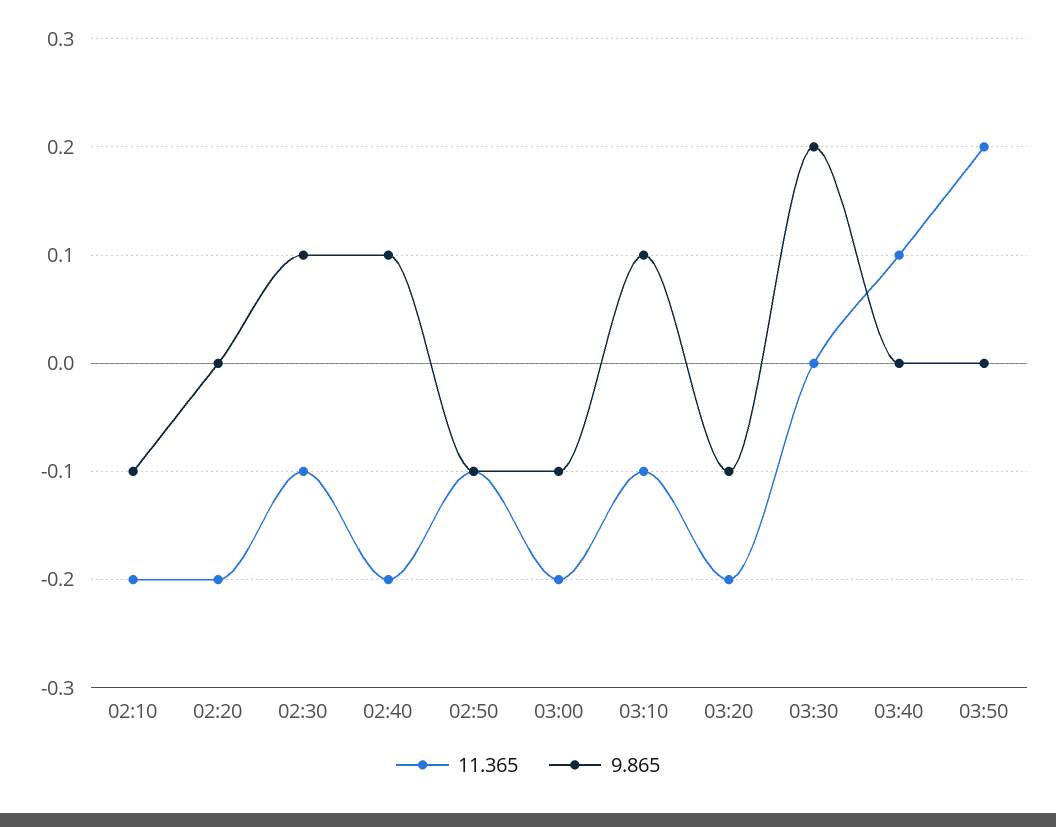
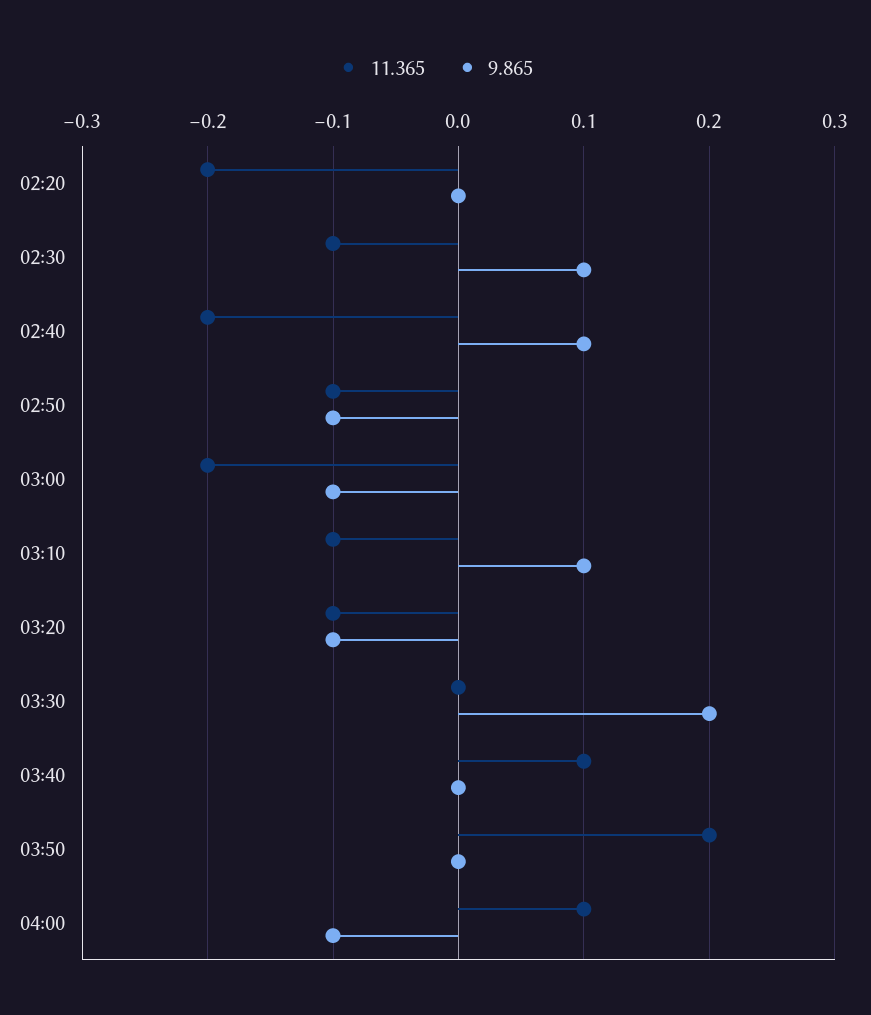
11.365, 02:10: -0.2 -> none
9.865, 02:10: -0.1 -> none
11.365, 03:20: -0.2 -> -0.1
11.365, 04:00: none -> 0.1
9.865, 04:00: none -> -0.1

